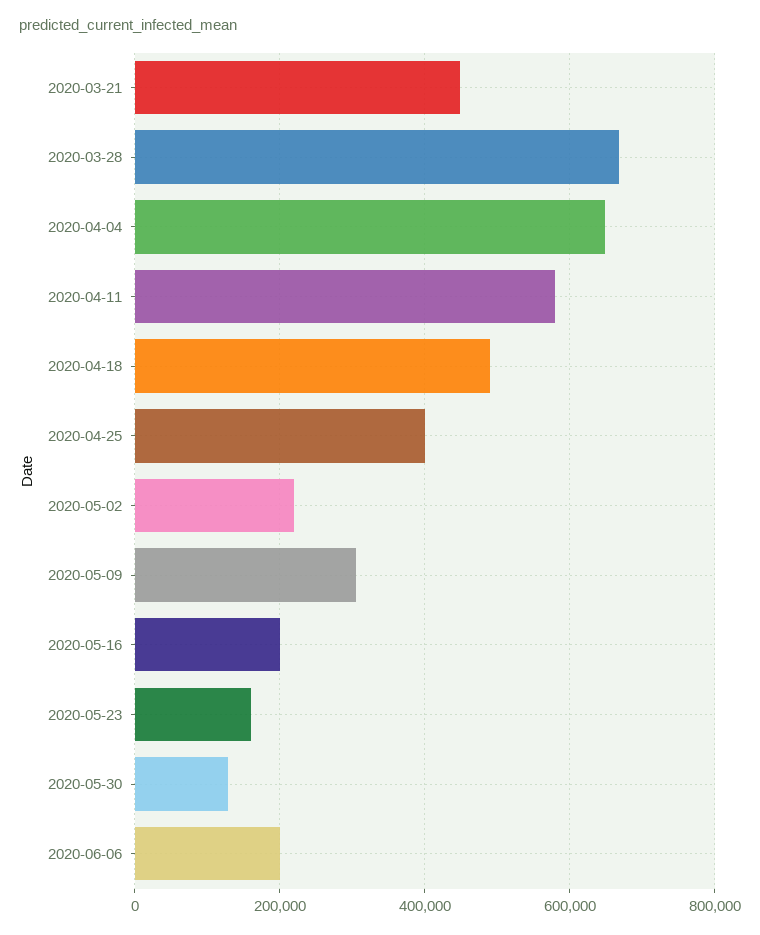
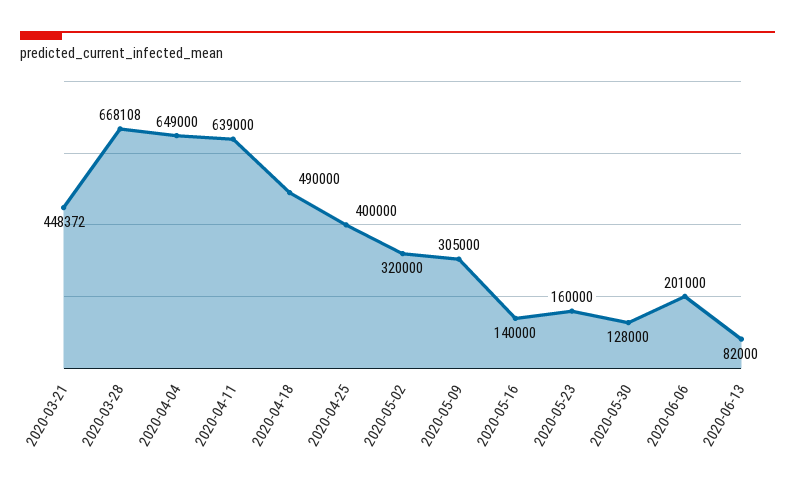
2020-04-11: 580000 -> 639000
2020-05-02: 220000 -> 320000
2020-05-16: 200000 -> 140000
2020-06-13: none -> 82000

